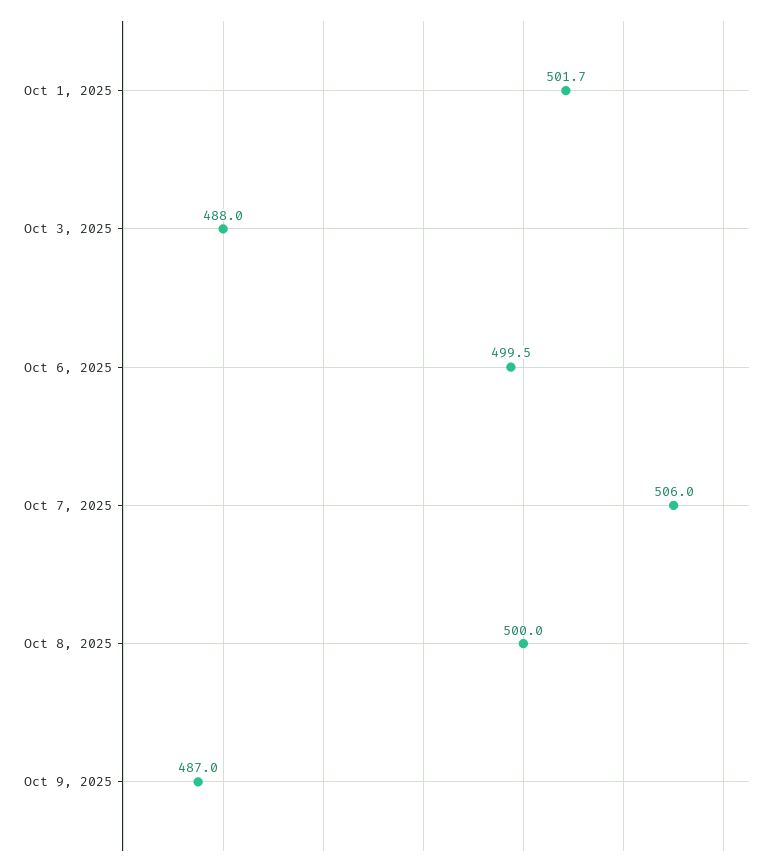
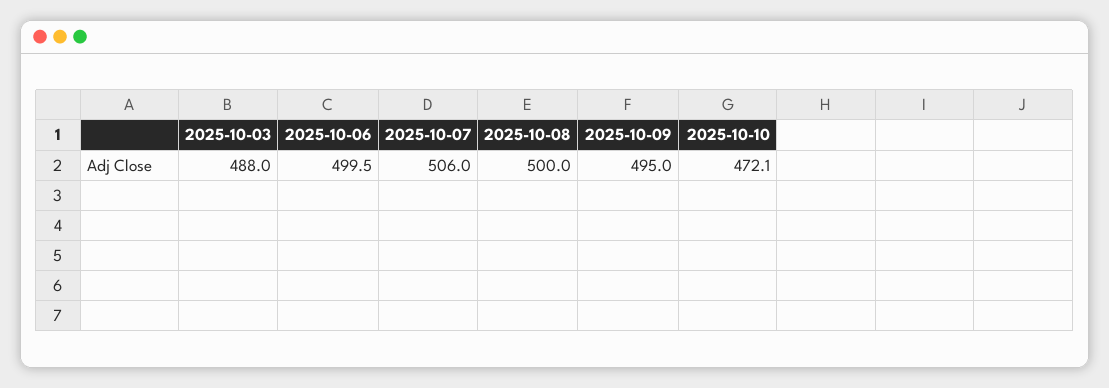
Oct 1, 2025: 501.7 -> none
Oct 9, 2025: 487 -> 495
2025-10-10: none -> 472.1

